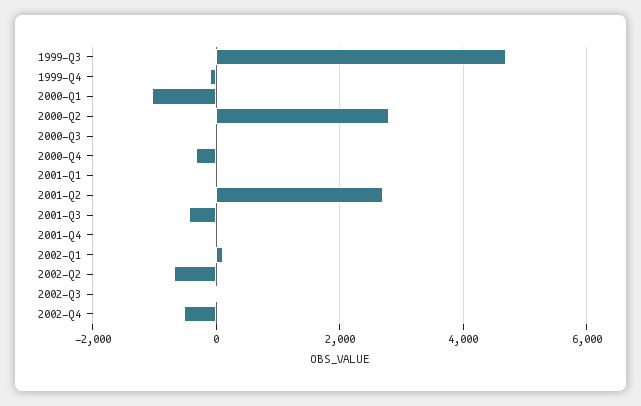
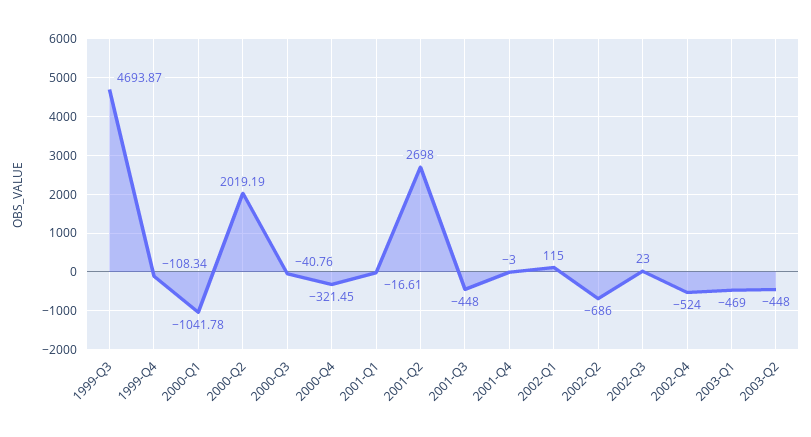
2000-Q2: 2800 -> 2019.19
2003-Q1: none -> -469
2003-Q2: none -> -448

